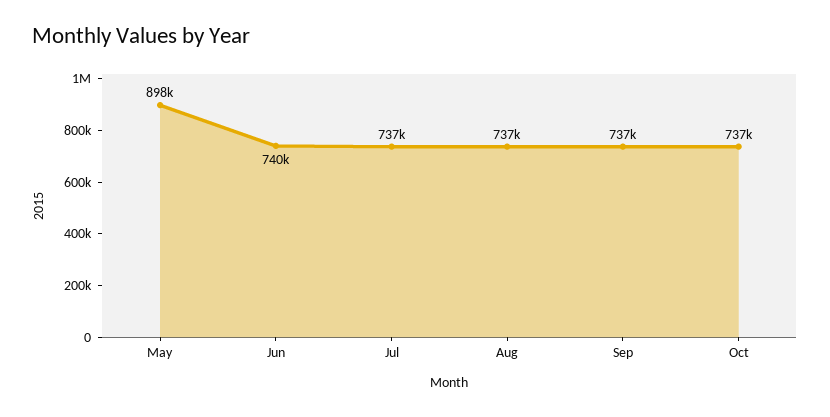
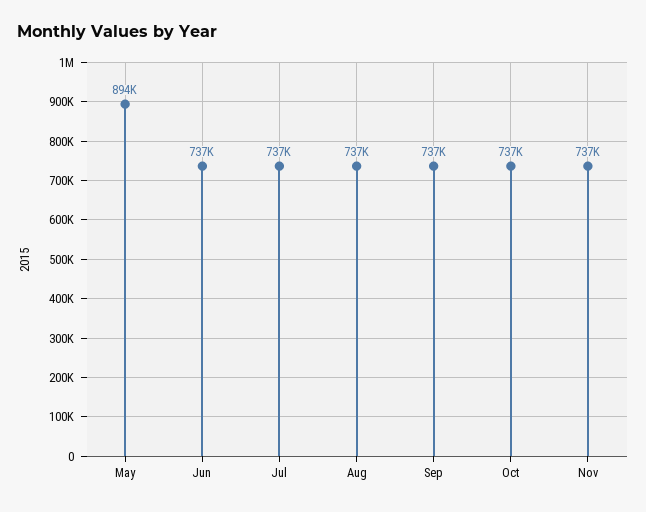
May: 898000 -> 894000
Jun: 740000 -> 737000
Nov: none -> 737000

